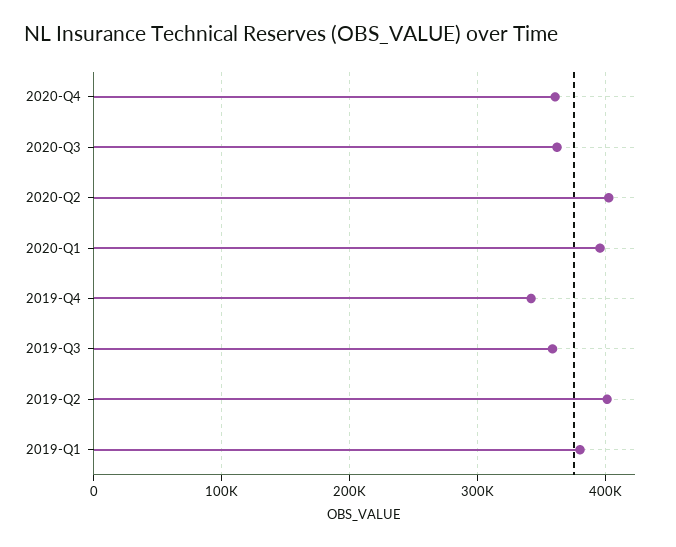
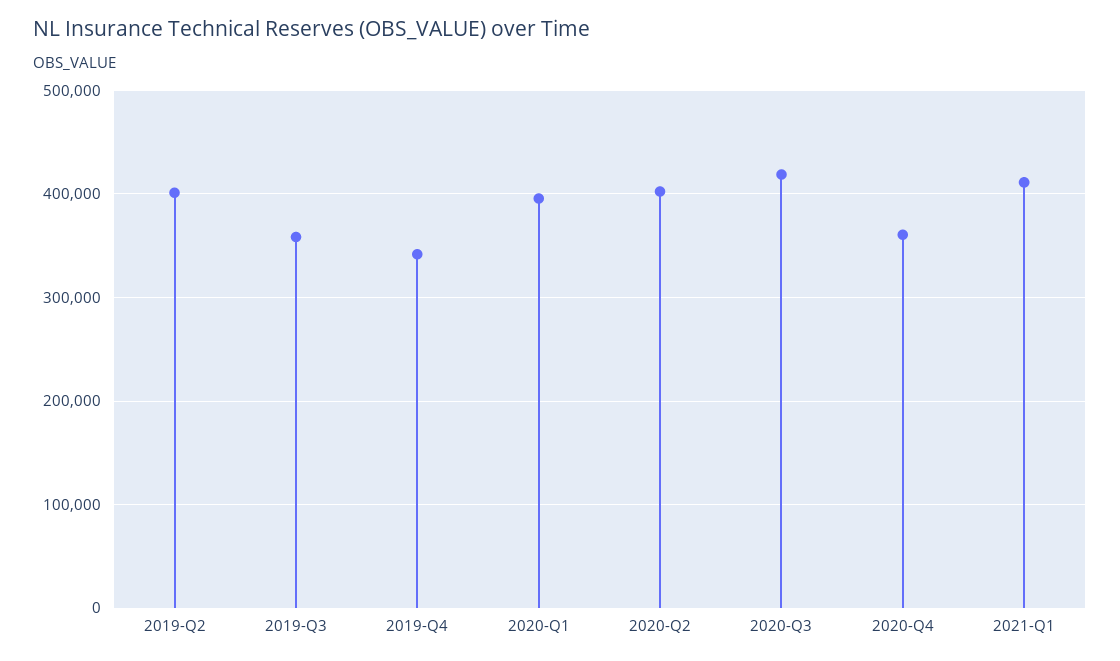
2020-Q3: 360000 -> 420000
2019-Q1: 380000 -> none
2021-Q1: none -> 410000

